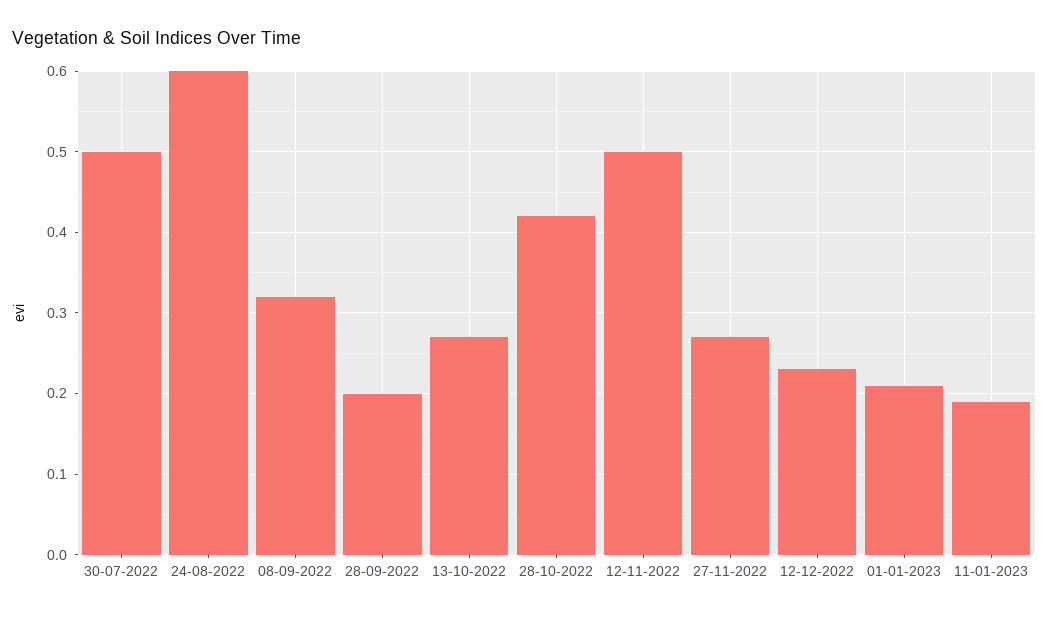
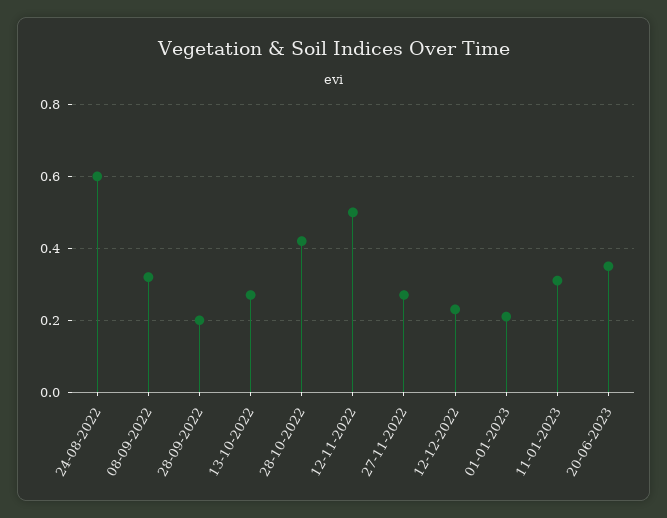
30-07-2022: 0.5 -> none
11-01-2023: 0.19 -> 0.3
20-06-2023: none -> 0.35

